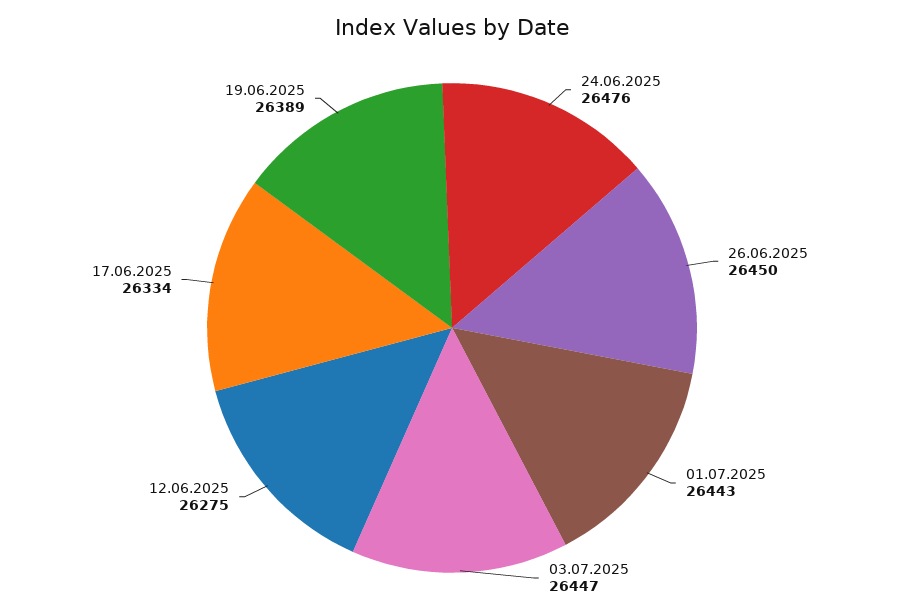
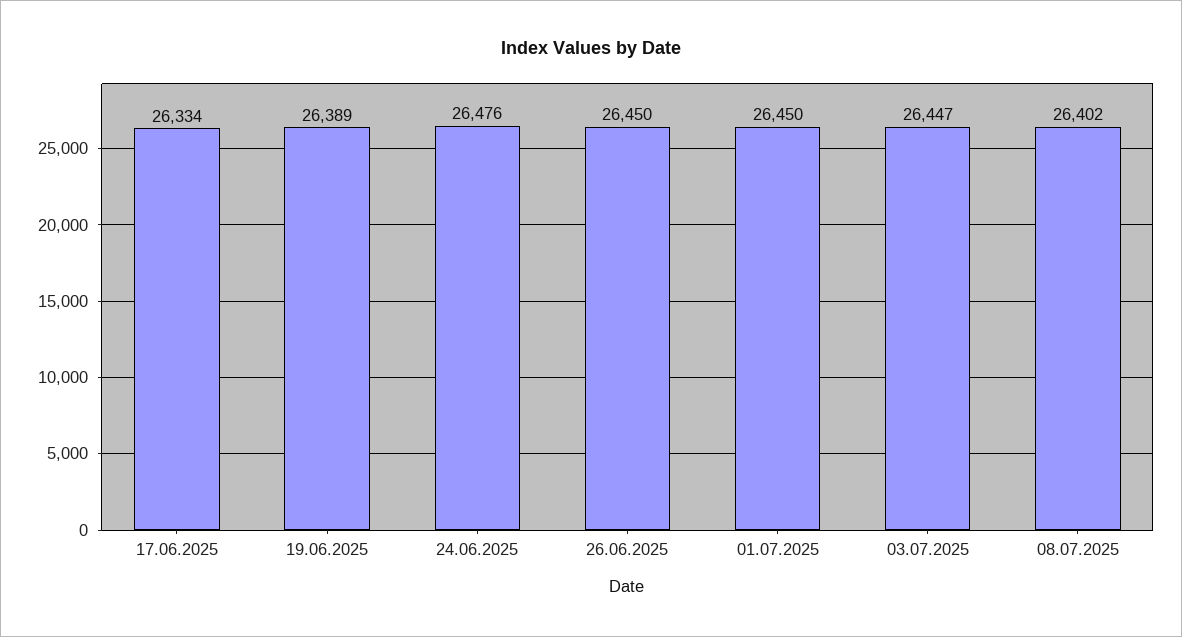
01.07.2025: 26443 -> 26450
12.06.2025: 26275 -> none
08.07.2025: none -> 26402

